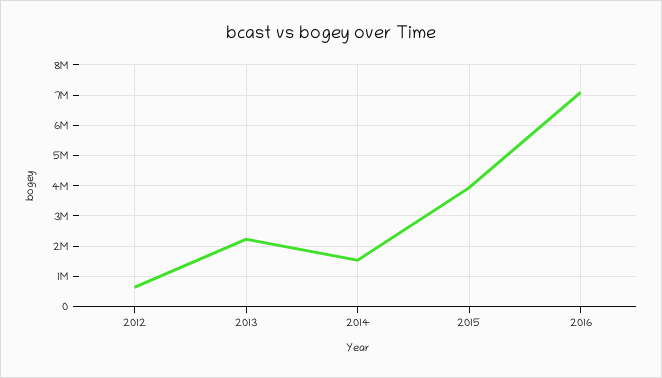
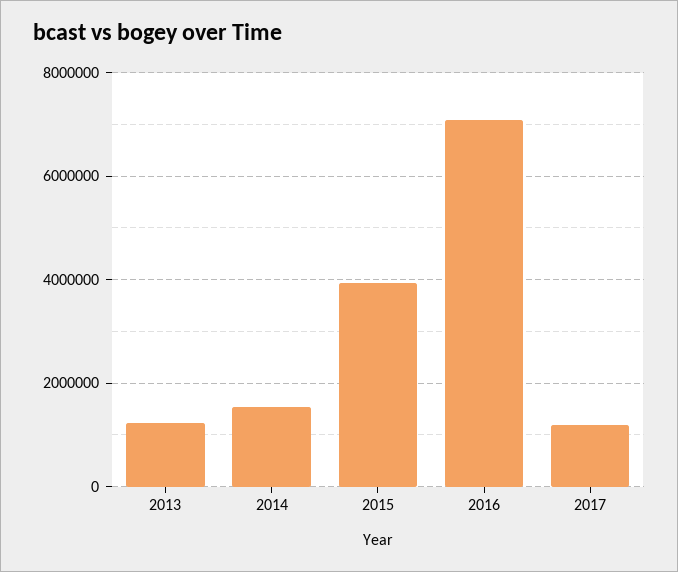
2012: 600000 -> none
2013: 2200000 -> 1200000
2017: none -> 1200000

